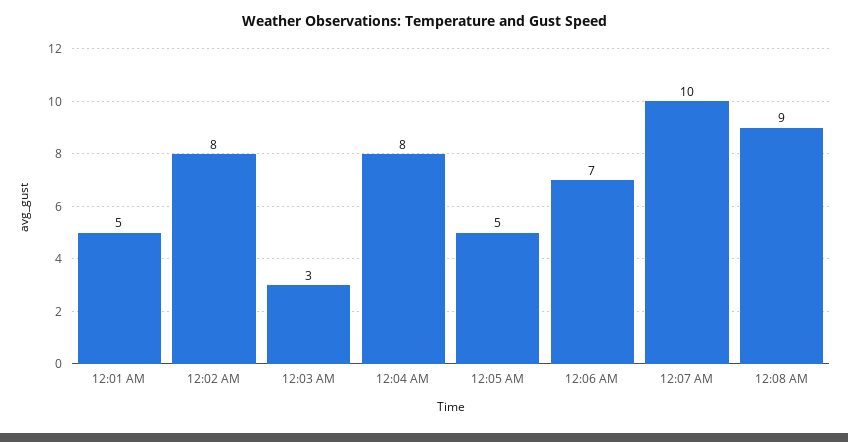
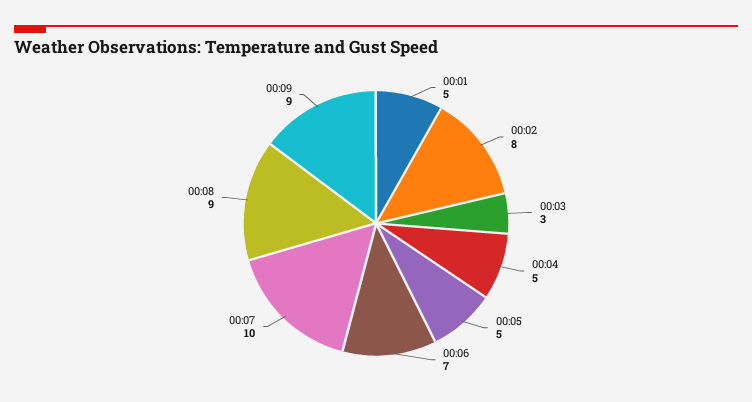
12:04 AM: 8 -> 5
00:09: none -> 9

